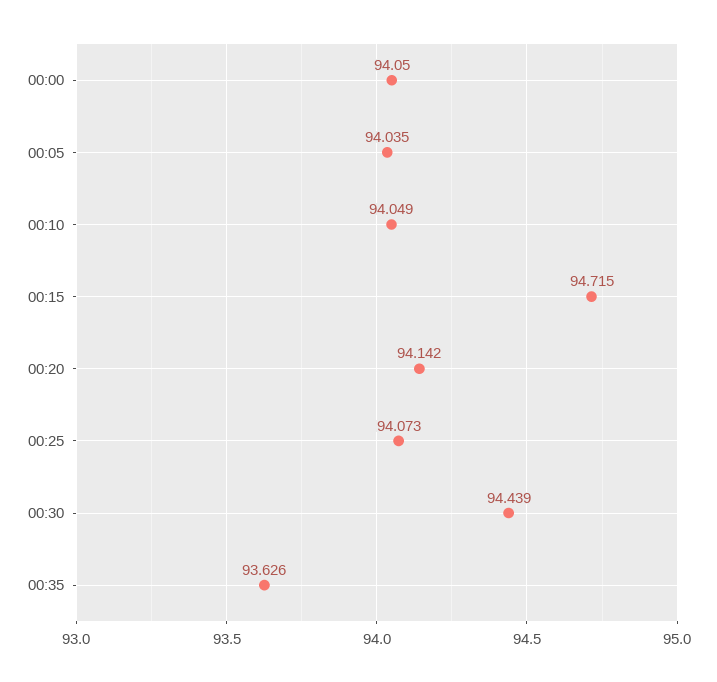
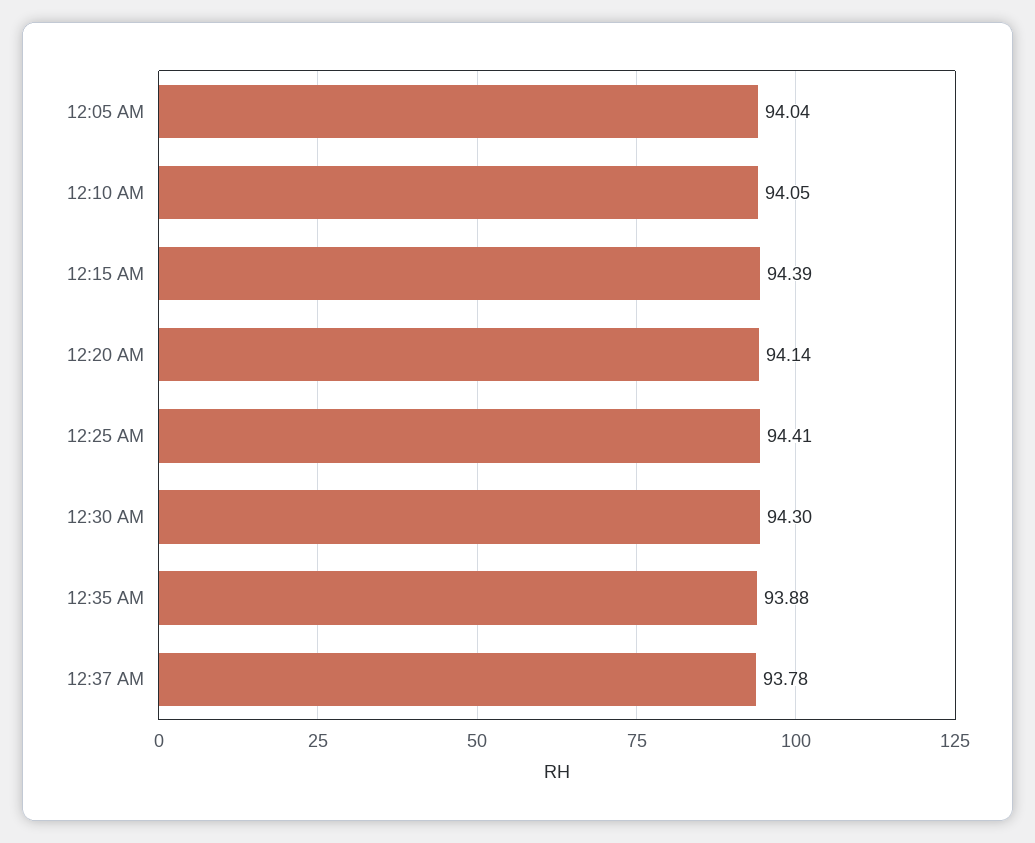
00:00: 94.05 -> none
00:15: 94.715 -> 94.39
00:25: 94.073 -> 94.41
00:30: 94.439 -> 94.3
00:35: 93.626 -> 93.88
12:37 AM: none -> 93.78

